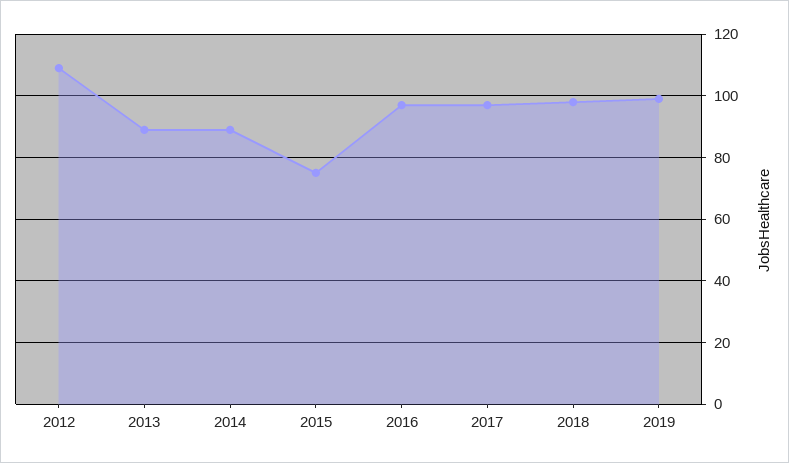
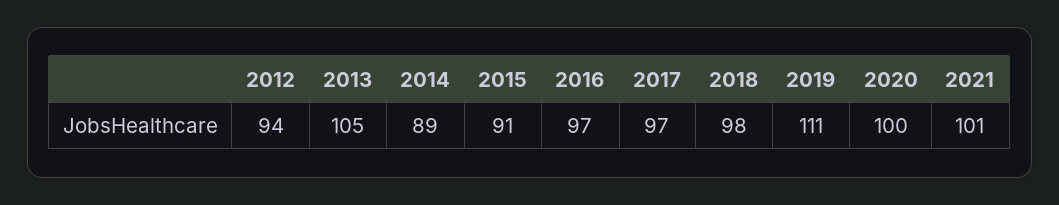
2012: 110 -> 94
2013: 90 -> 105
2015: 75 -> 91
2019: 100 -> 111
2020: none -> 100
2021: none -> 101

